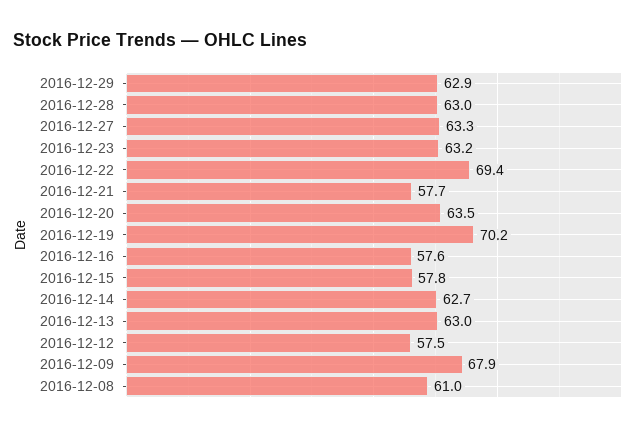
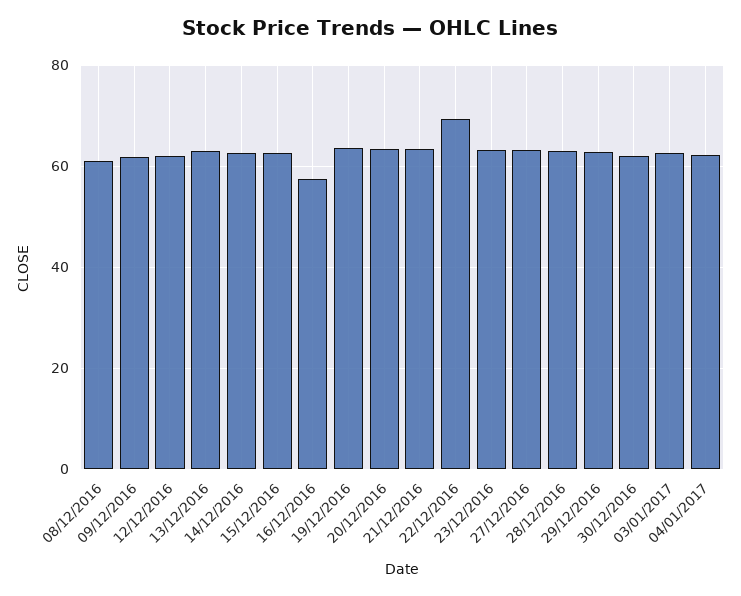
2016-12-21: 57.7 -> 64
2016-12-19: 70.2 -> 64
2016-12-15: 57.8 -> 62
2016-12-12: 57.5 -> 62
2016-12-09: 67.9 -> 62
30/12/2016: none -> 62
03/01/2017: none -> 62
04/01/2017: none -> 62

